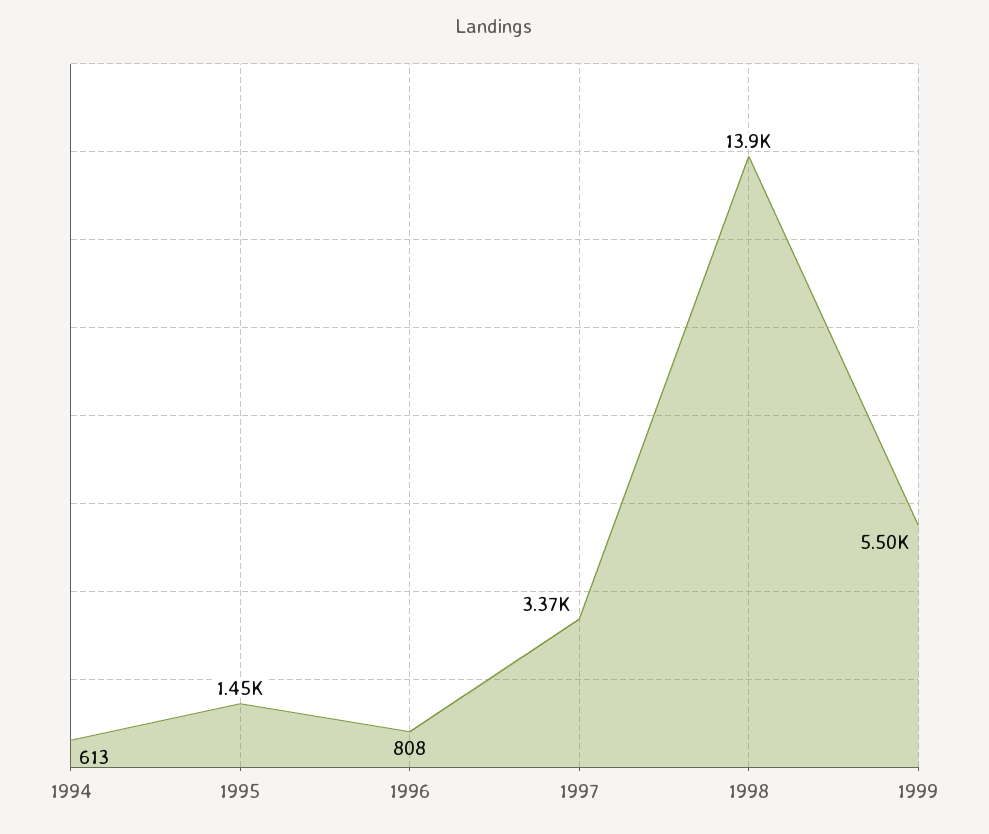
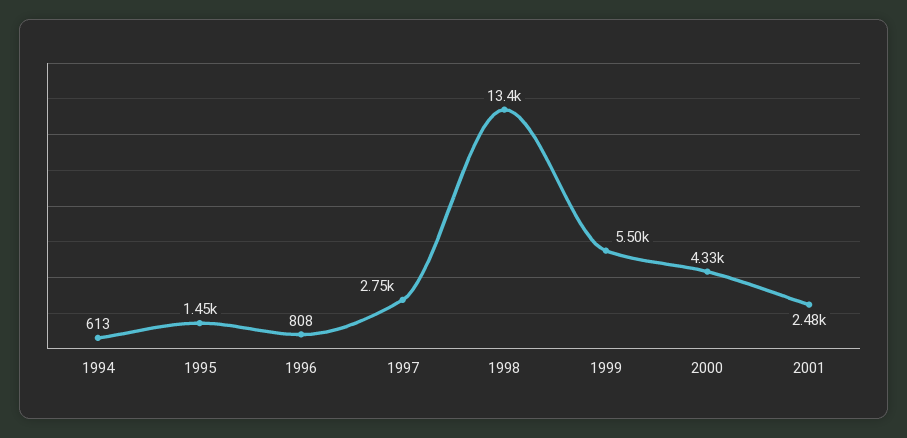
1997: 3370 -> 2750
1998: 13900 -> 13400
2000: none -> 4330
2001: none -> 2480

